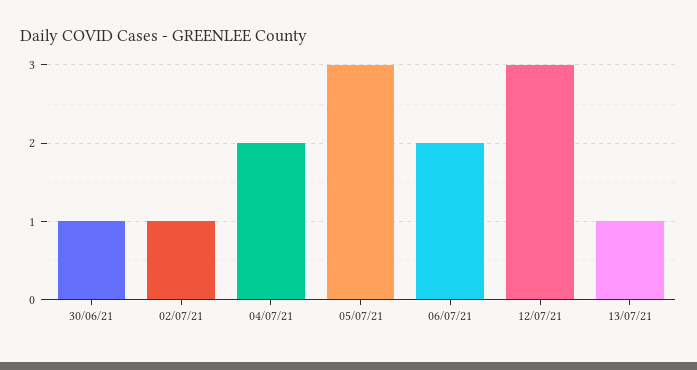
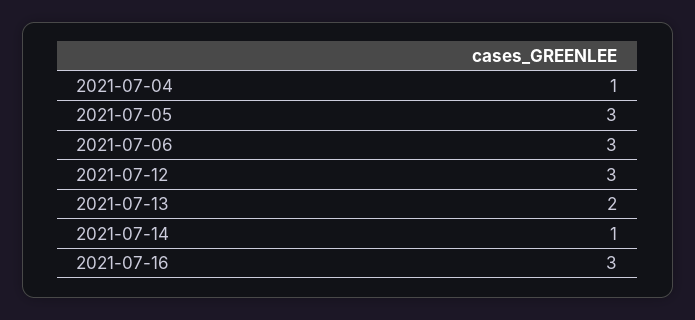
30/06/21: 1 -> none
02/07/21: 1 -> none
04/07/21: 2 -> 1
06/07/21: 2 -> 3
13/07/21: 1 -> 2
2021-07-14: none -> 1
2021-07-16: none -> 3

